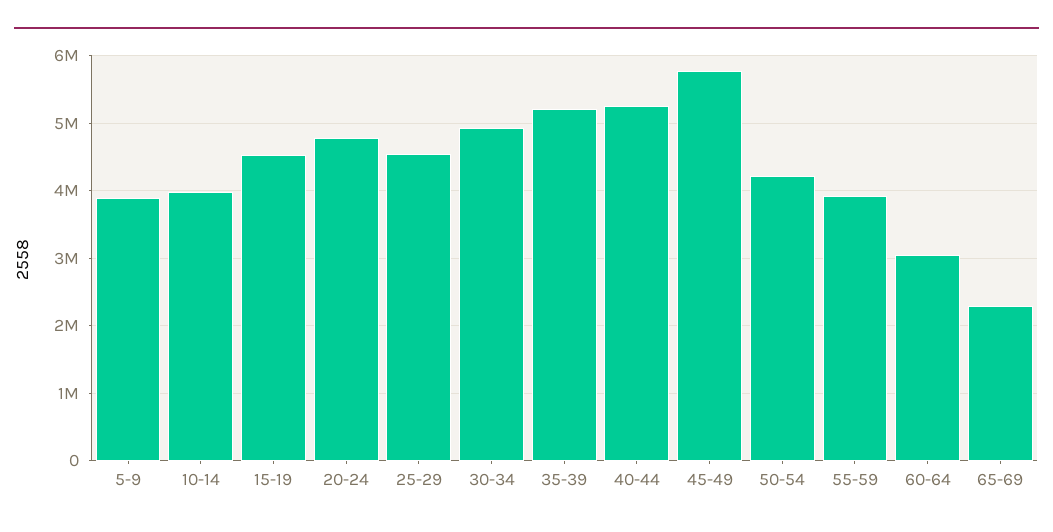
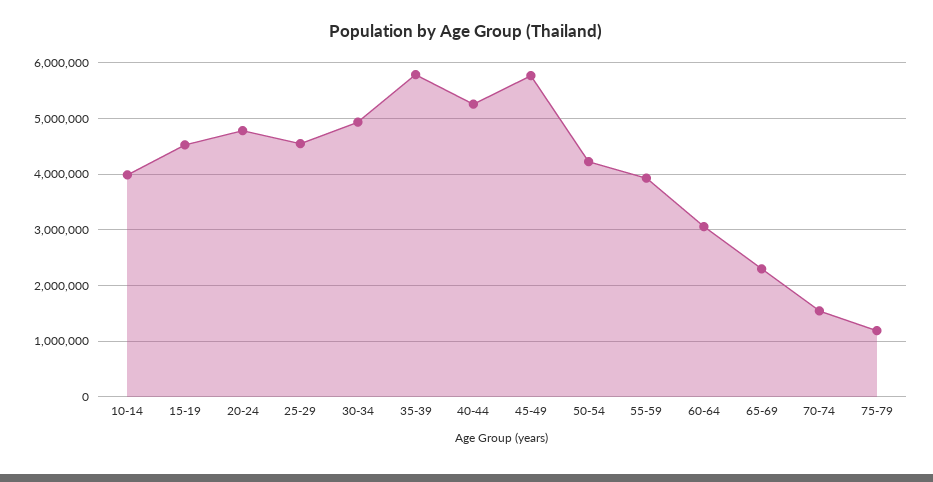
5-9: 3900000 -> none
35-39: 5200000 -> 5800000
70-74: none -> 1600000
75-79: none -> 1200000

